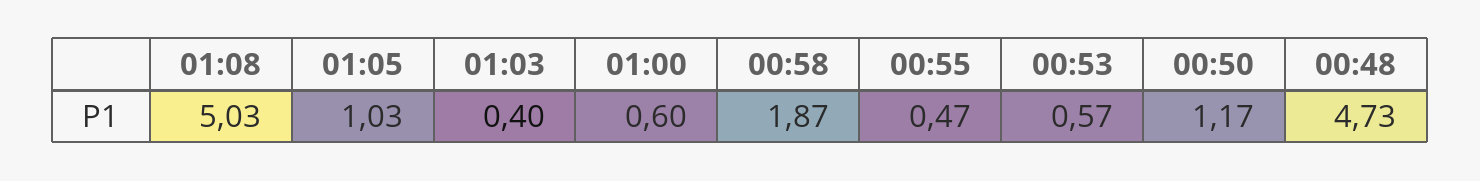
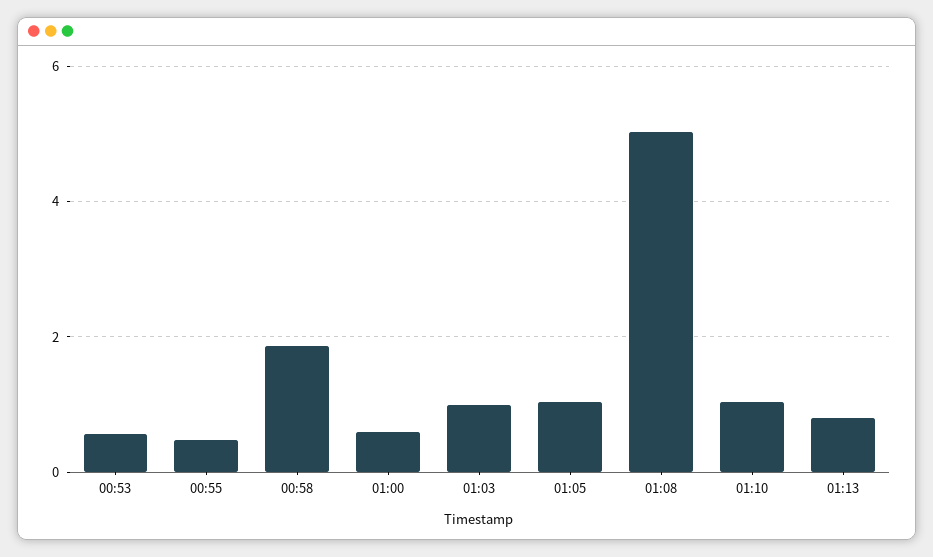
01:03: 0.4 -> 1
00:50: 1.17 -> none
00:48: 4.73 -> none
01:10: none -> 1
01:13: none -> 0.8

